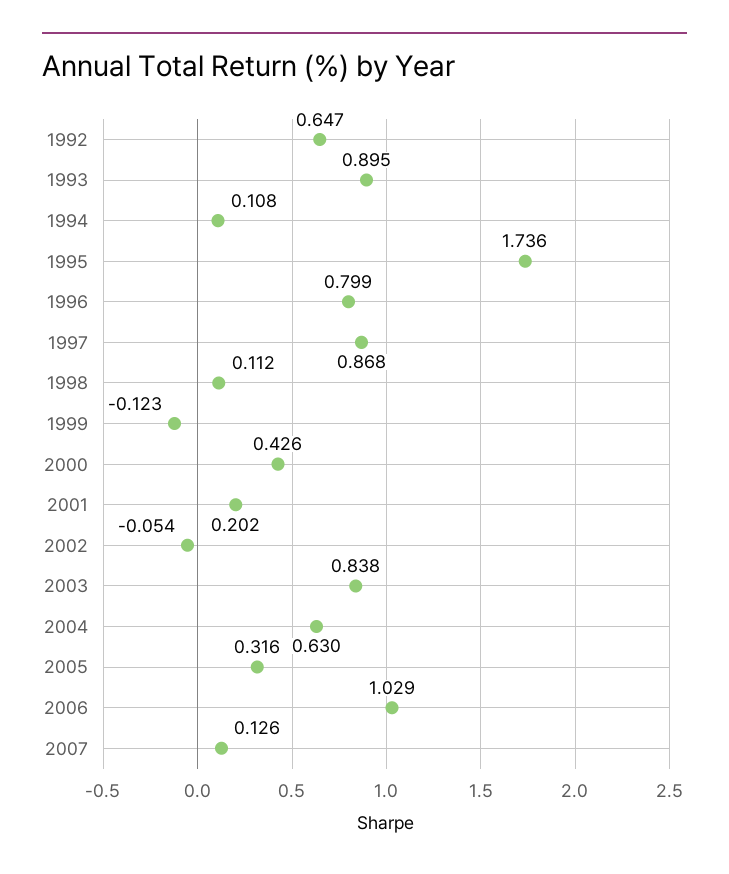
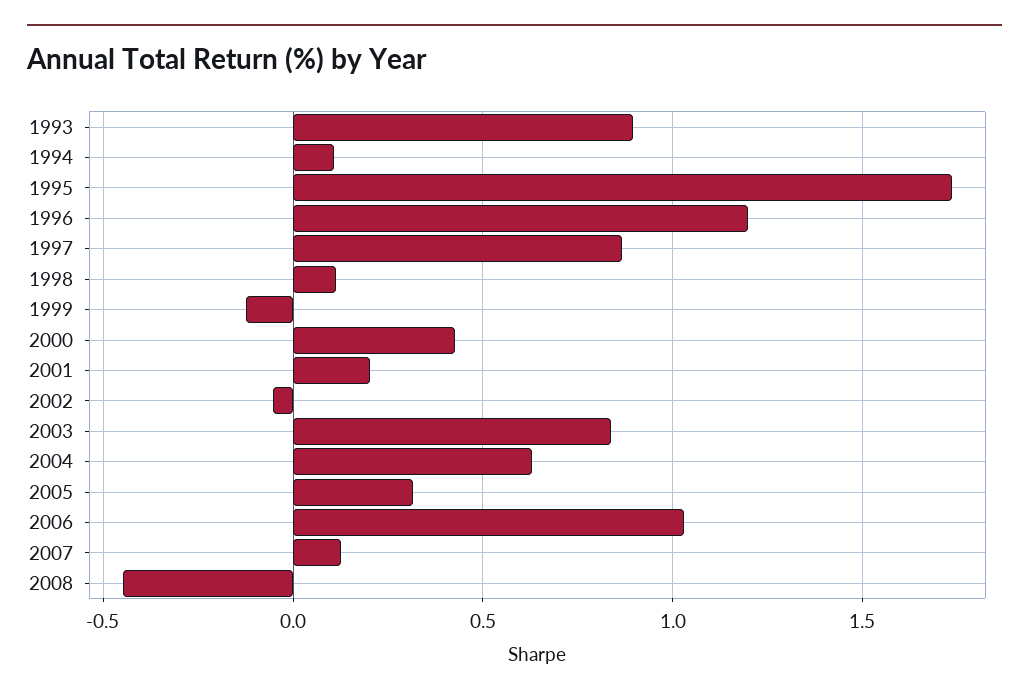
1992: 0.647 -> none
1996: 0.799 -> 1.2
2008: none -> -0.45

